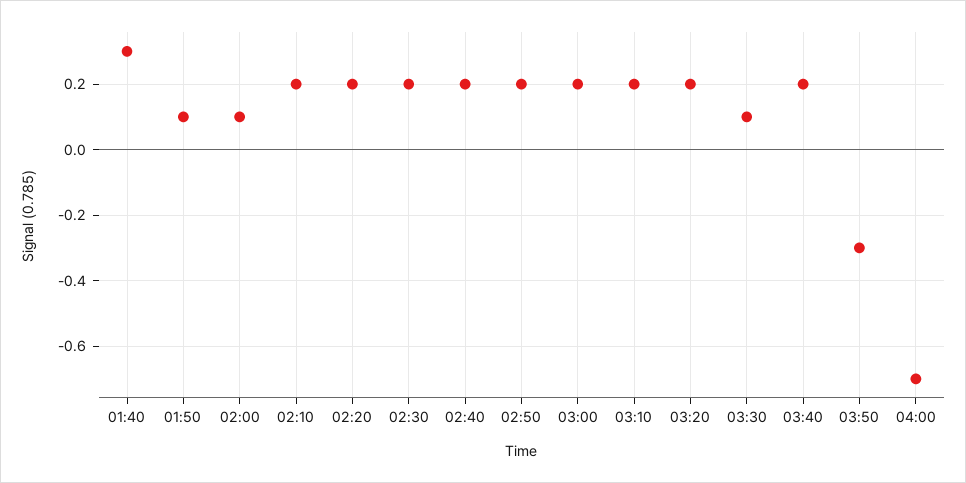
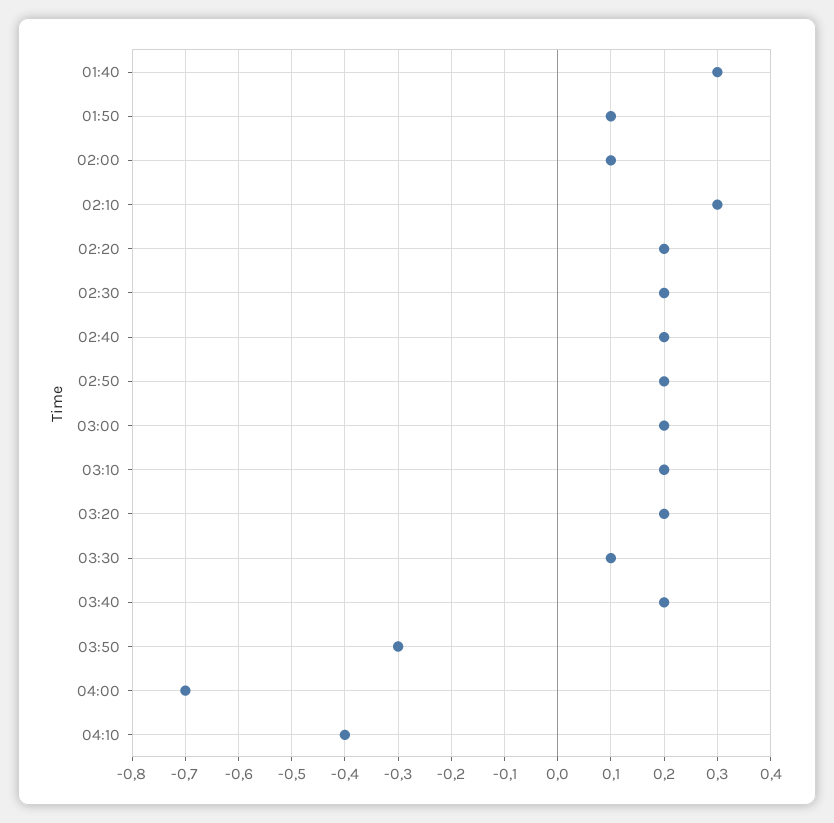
02:10: 0.2 -> 0.3
04:10: none -> -0.4

